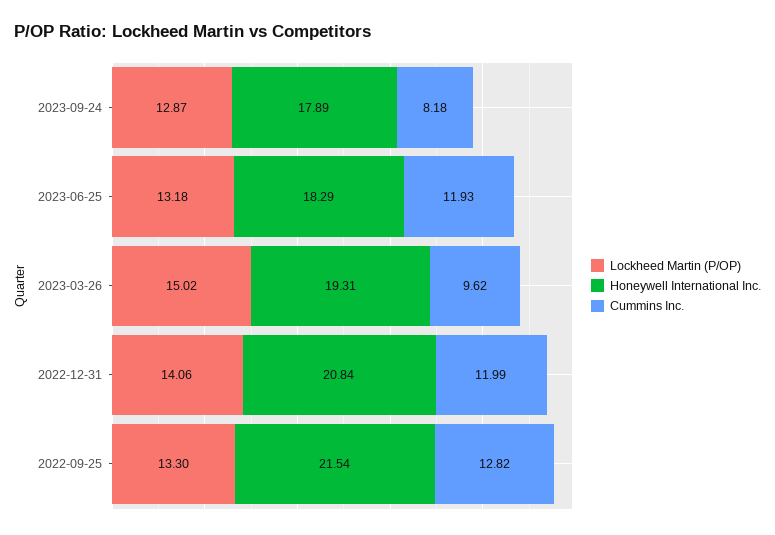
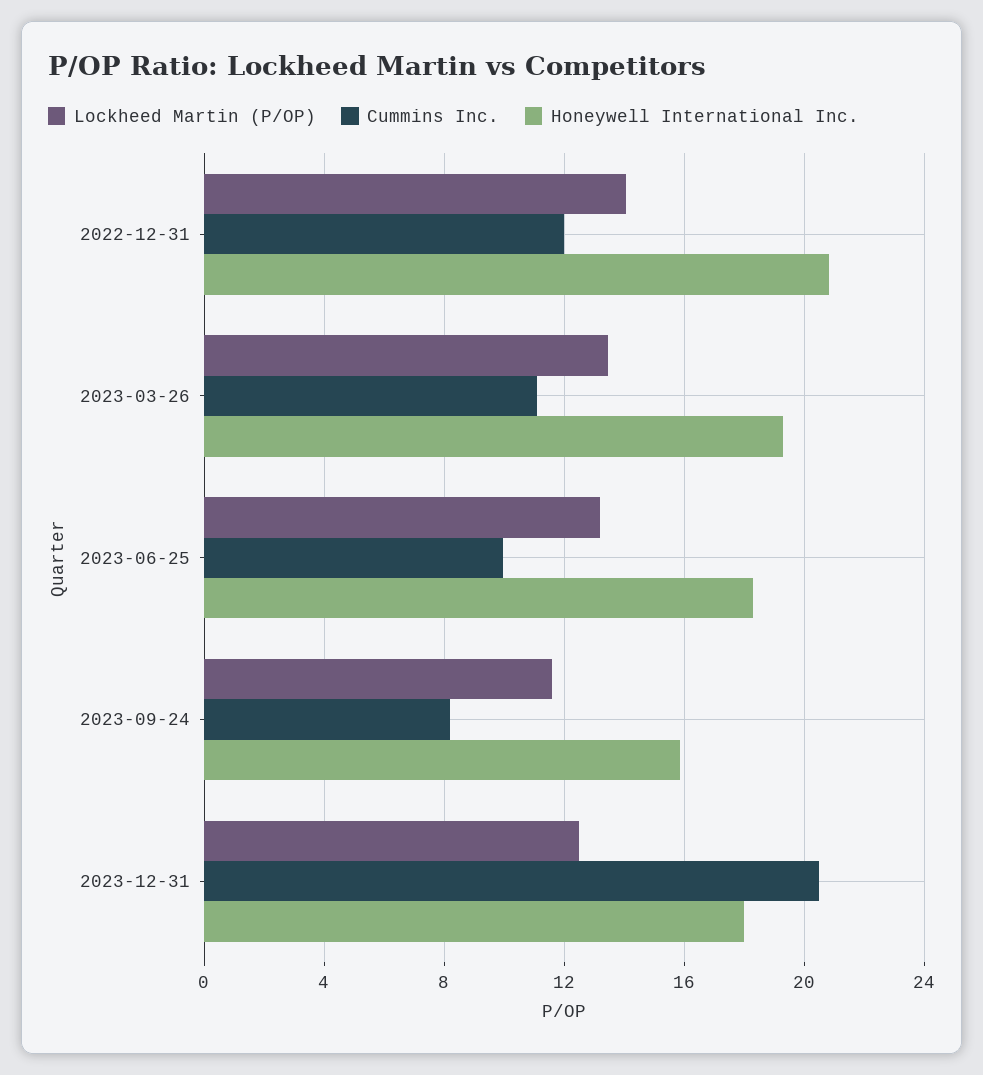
Lockheed Martin (P/OP), 2023-09-24: 12.87 -> 11.5
Honeywell International Inc., 2023-09-24: 17.89 -> 16
Cummins Inc., 2023-06-25: 11.93 -> 10
Lockheed Martin (P/OP), 2023-03-26: 15.02 -> 13.5
Cummins Inc., 2023-03-26: 9.62 -> 11
Lockheed Martin (P/OP), 2022-09-25: 13.3 -> none
Honeywell International Inc., 2022-09-25: 21.54 -> none
Cummins Inc., 2022-09-25: 12.82 -> none
Lockheed Martin (P/OP), 2023-12-31: none -> 12.5
Cummins Inc., 2023-12-31: none -> 20.5
Honeywell International Inc., 2023-12-31: none -> 18

